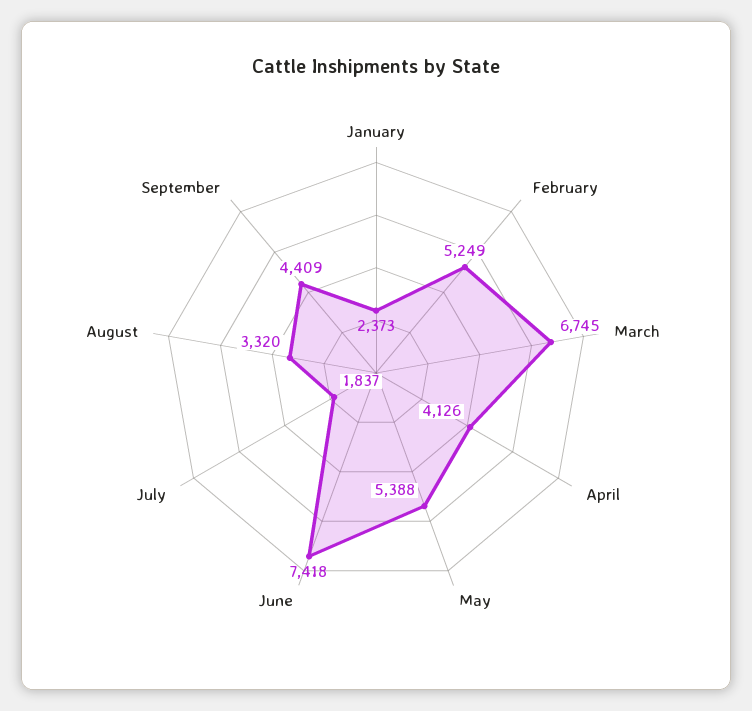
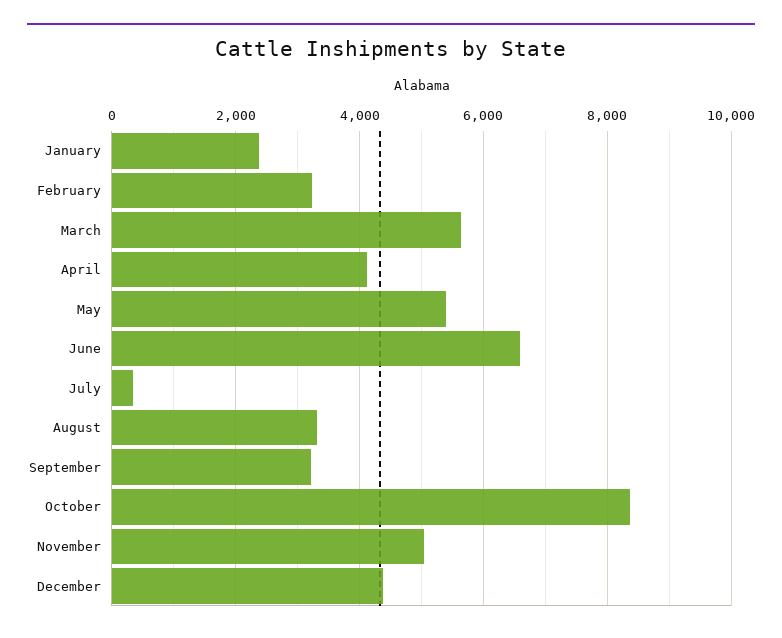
February: 5249 -> 3200
March: 6745 -> 5600
June: 7418 -> 6600
July: 1837 -> 400
September: 4409 -> 3200
October: none -> 8400
November: none -> 5000
December: none -> 4400

